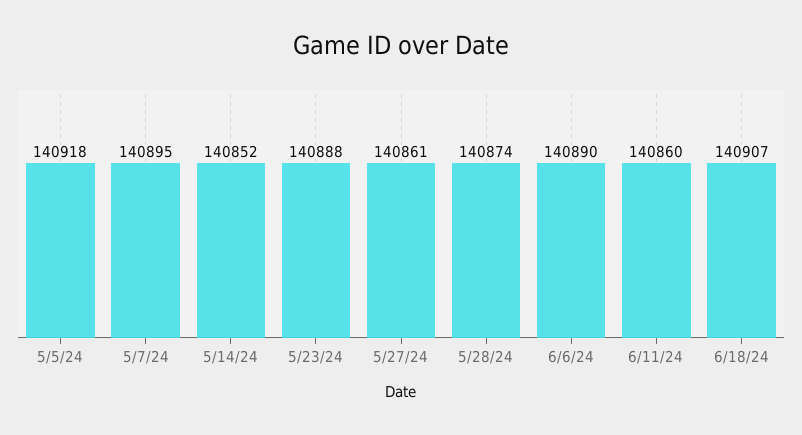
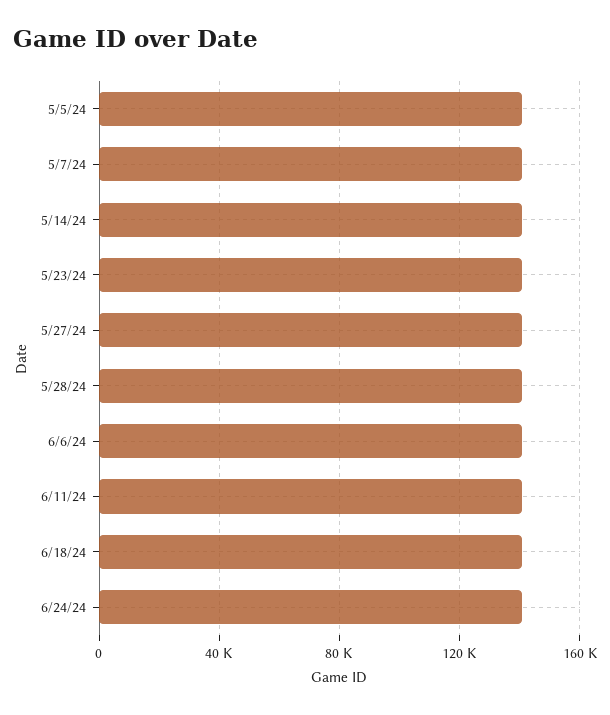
6/24/24: none -> 140000

